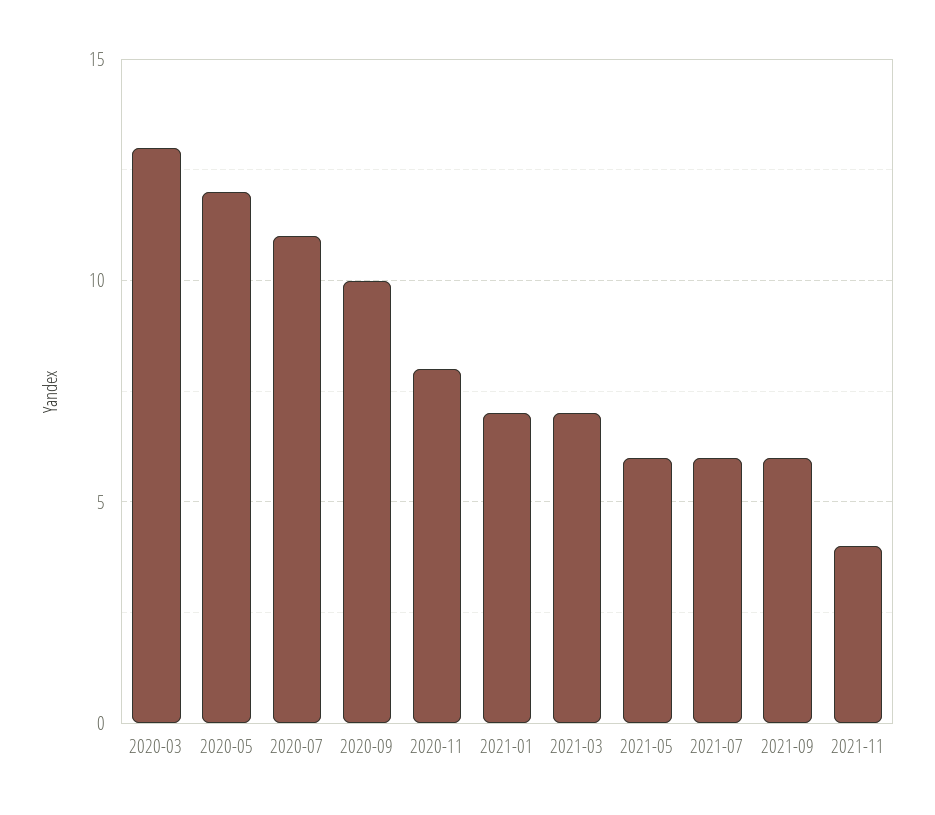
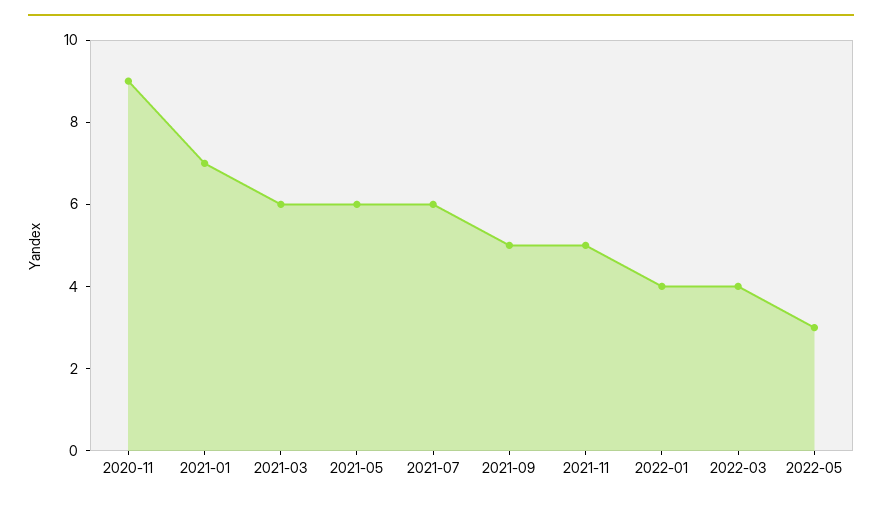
2020-03: 13 -> none
2020-05: 12 -> none
2020-07: 11 -> none
2020-09: 10 -> none
2020-11: 8 -> 9
2021-03: 7 -> 6
2021-09: 6 -> 5
2021-11: 4 -> 5
2022-01: none -> 4
2022-03: none -> 4
2022-05: none -> 3

